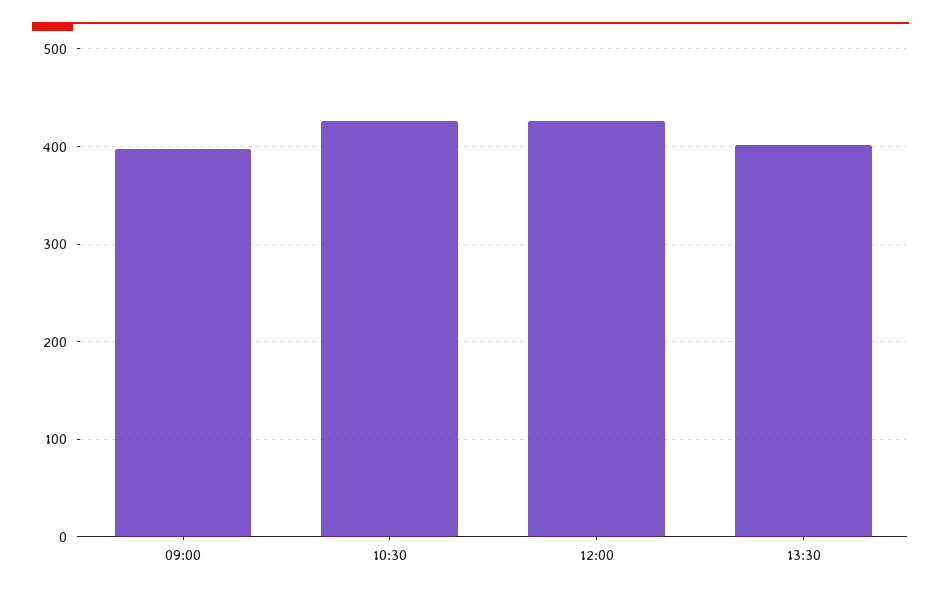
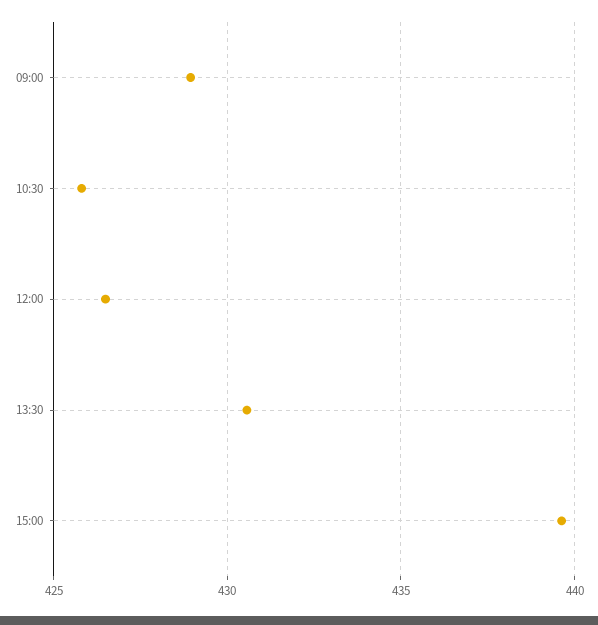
09:00: 400 -> 429
13:30: 400 -> 430.5
15:00: none -> 439.5

